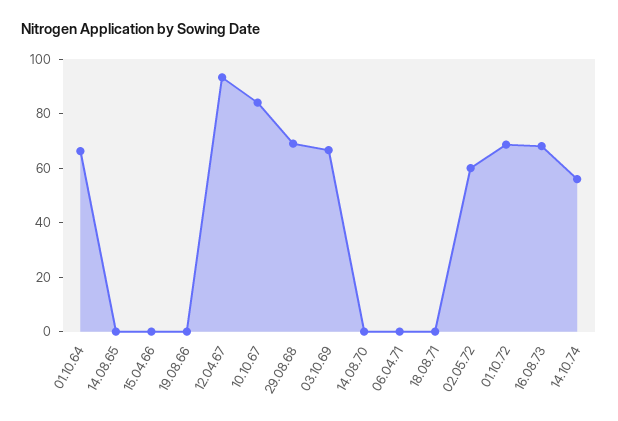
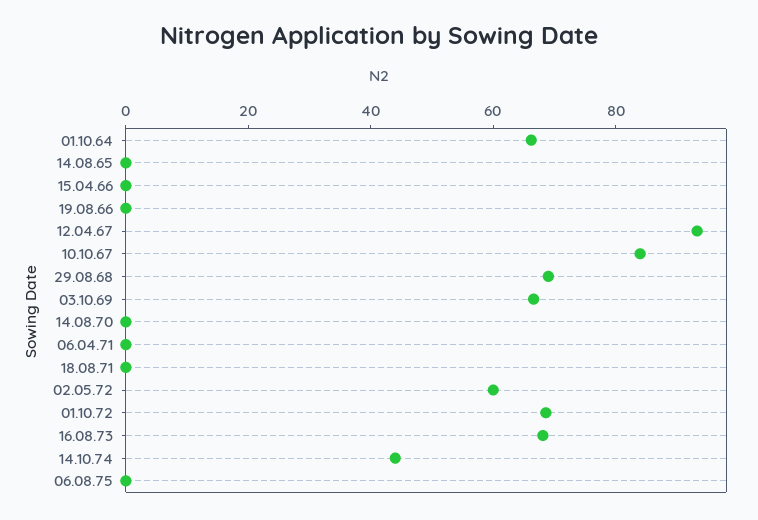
14.10.74: 55 -> 45
06.08.75: none -> 0

